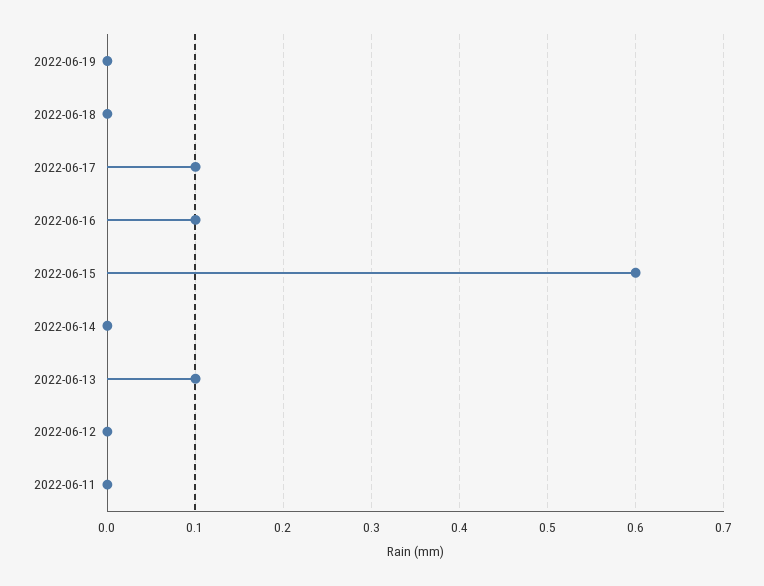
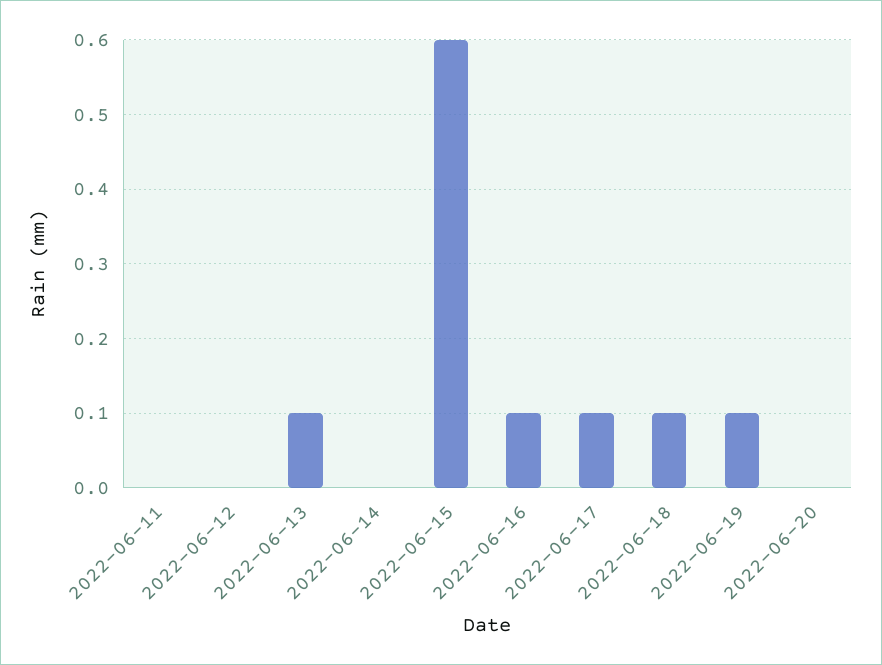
2022-06-19: 0 -> 0.1
2022-06-18: 0 -> 0.1
2022-06-20: none -> 0

